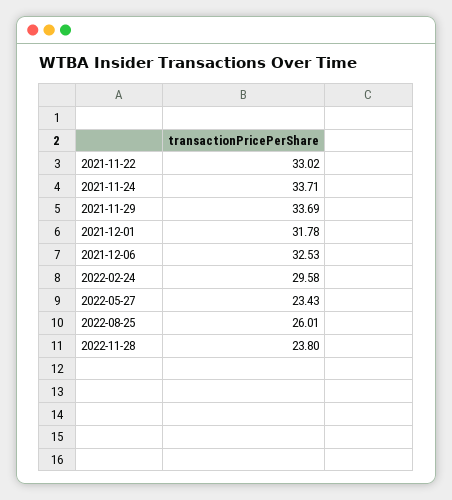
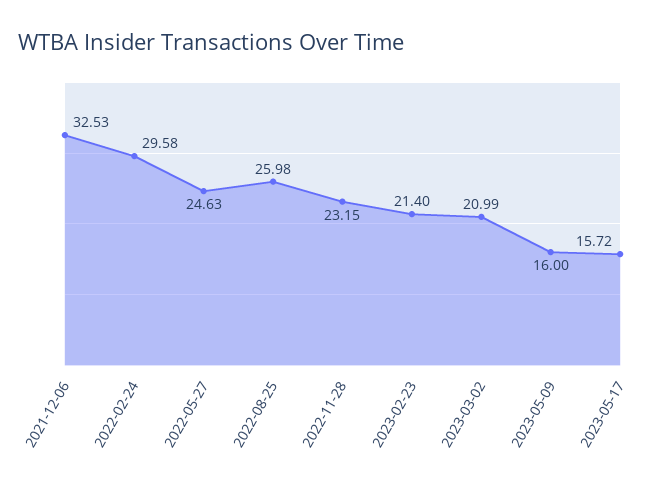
2021-11-22: 33.02 -> none
2021-11-24: 33.71 -> none
2021-11-29: 33.69 -> none
2021-12-01: 31.78 -> none
2022-05-27: 23.43 -> 24.63
2022-08-25: 26.01 -> 25.98
2022-11-28: 23.8 -> 23.15
2023-02-23: none -> 21.4
2023-03-02: none -> 20.99
2023-05-09: none -> 16
2023-05-17: none -> 15.72

